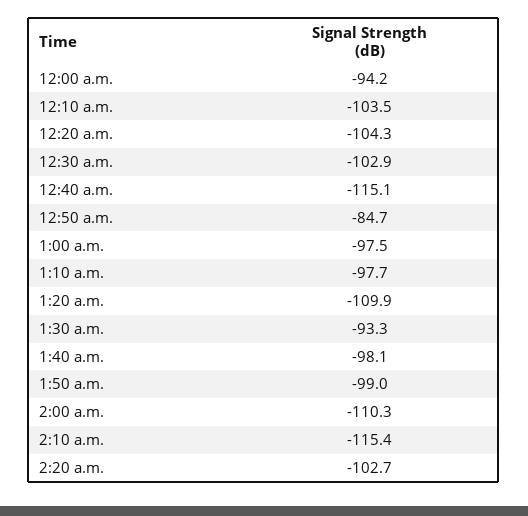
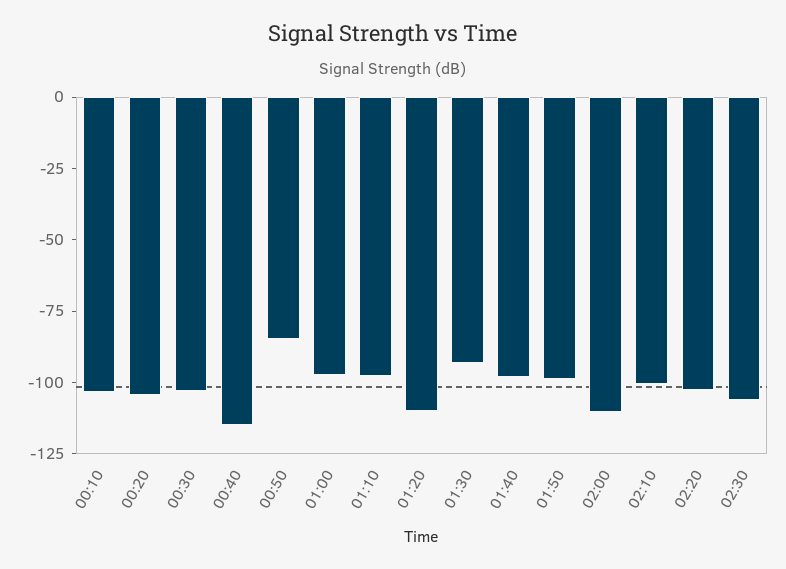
12:00 a.m.: -94.2 -> none
2:10 a.m.: -115.4 -> -100
02:30: none -> -105

